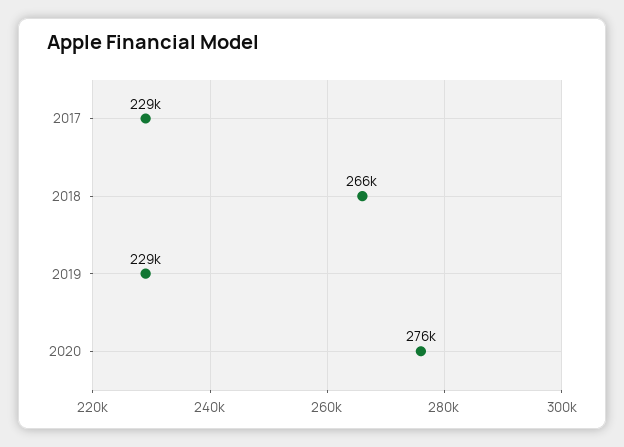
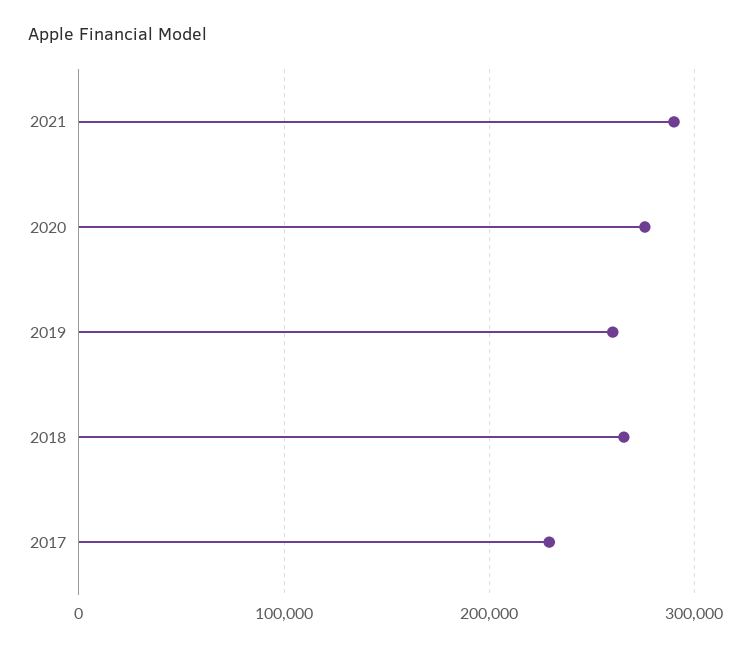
2019: 229000 -> 260000
2021: none -> 290000

